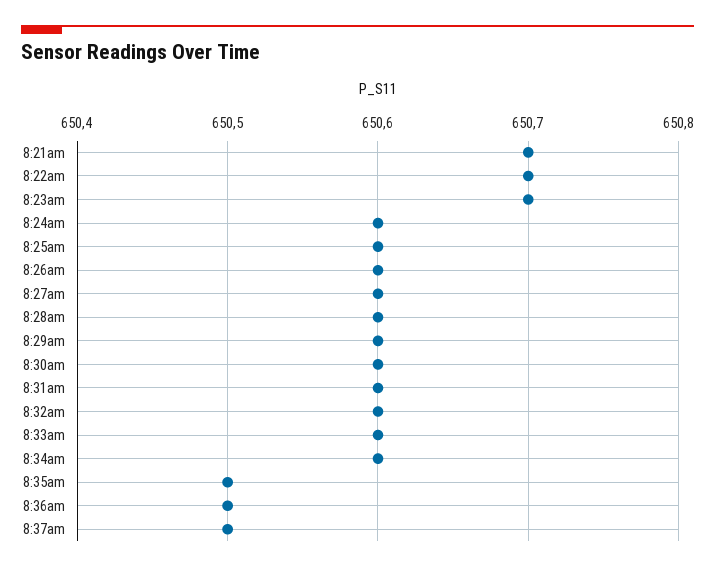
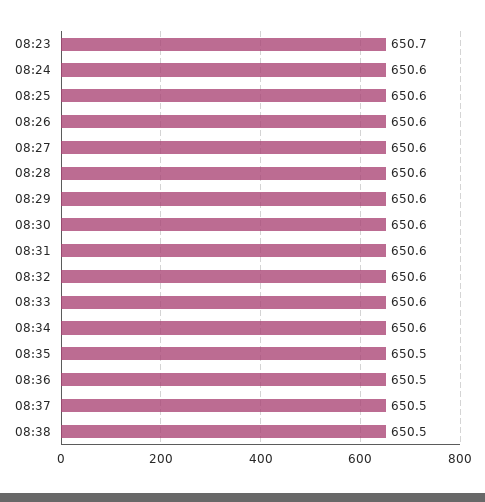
8:21am: 650.7 -> none
8:22am: 650.7 -> none
08:38: none -> 650.5

